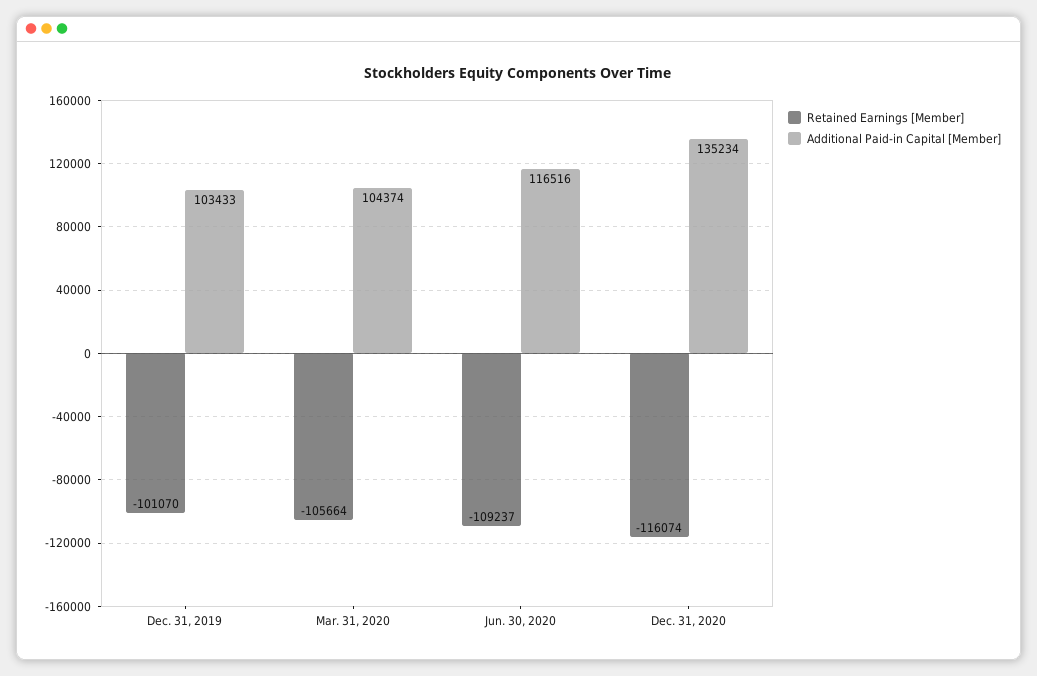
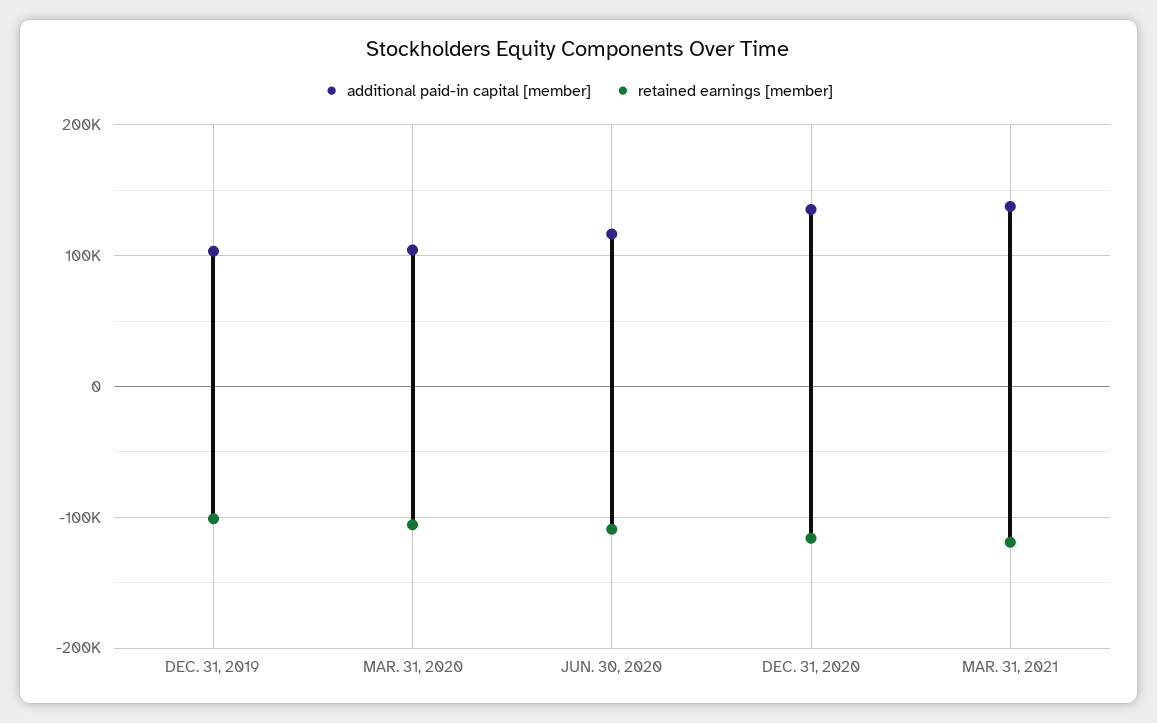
Additional Paid-in Capital [Member], MAR. 31, 2021: none -> 140000
Retained Earnings [Member], MAR. 31, 2021: none -> -120000

